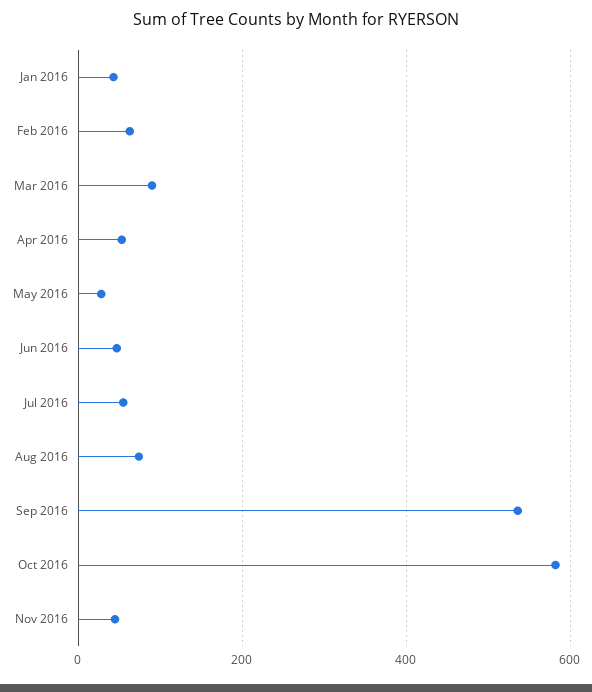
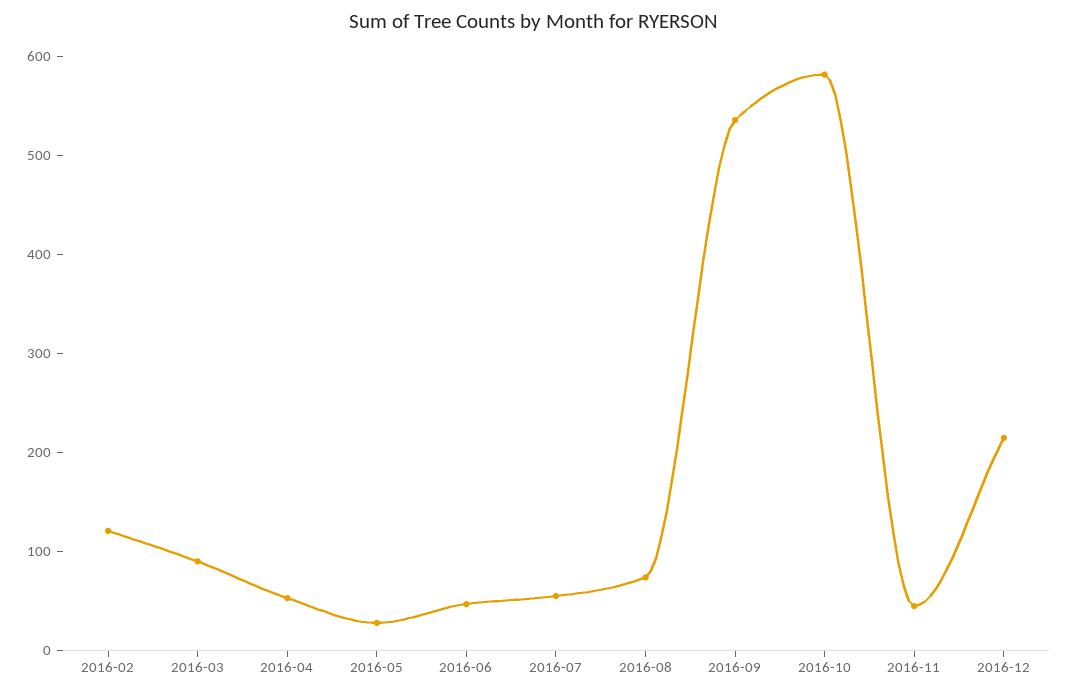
Jan 2016: 40 -> none
Feb 2016: 60 -> 120
2016-12: none -> 220

